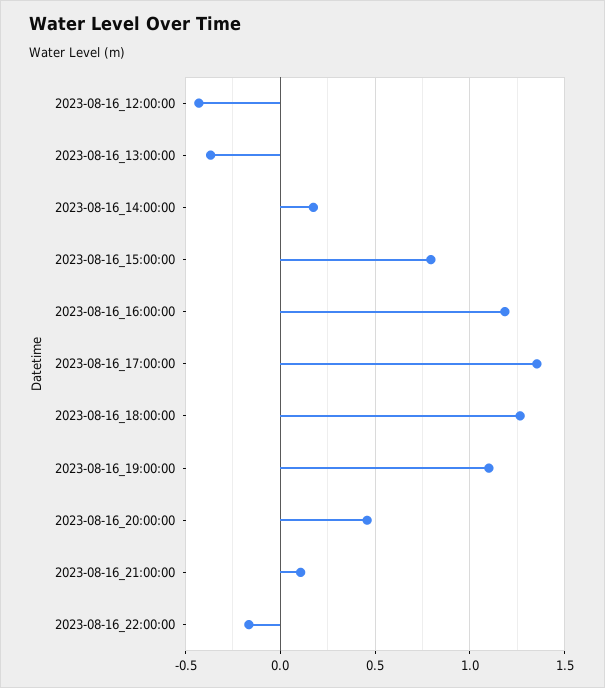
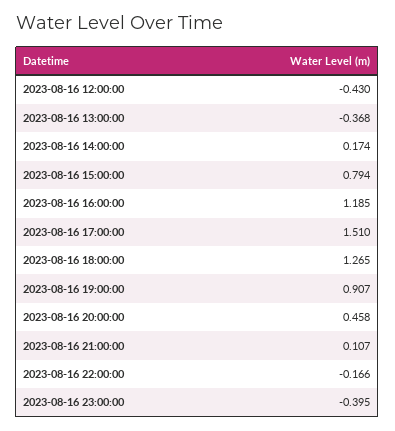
2023-08-16_17:00:00: 1.35 -> 1.51
2023-08-16_19:00:00: 1.1 -> 0.907
2023-08-16 23:00:00: none -> -0.395

